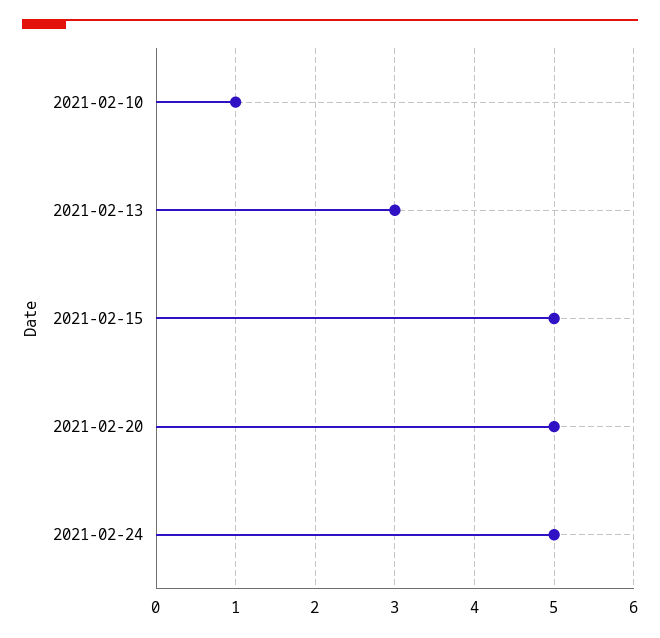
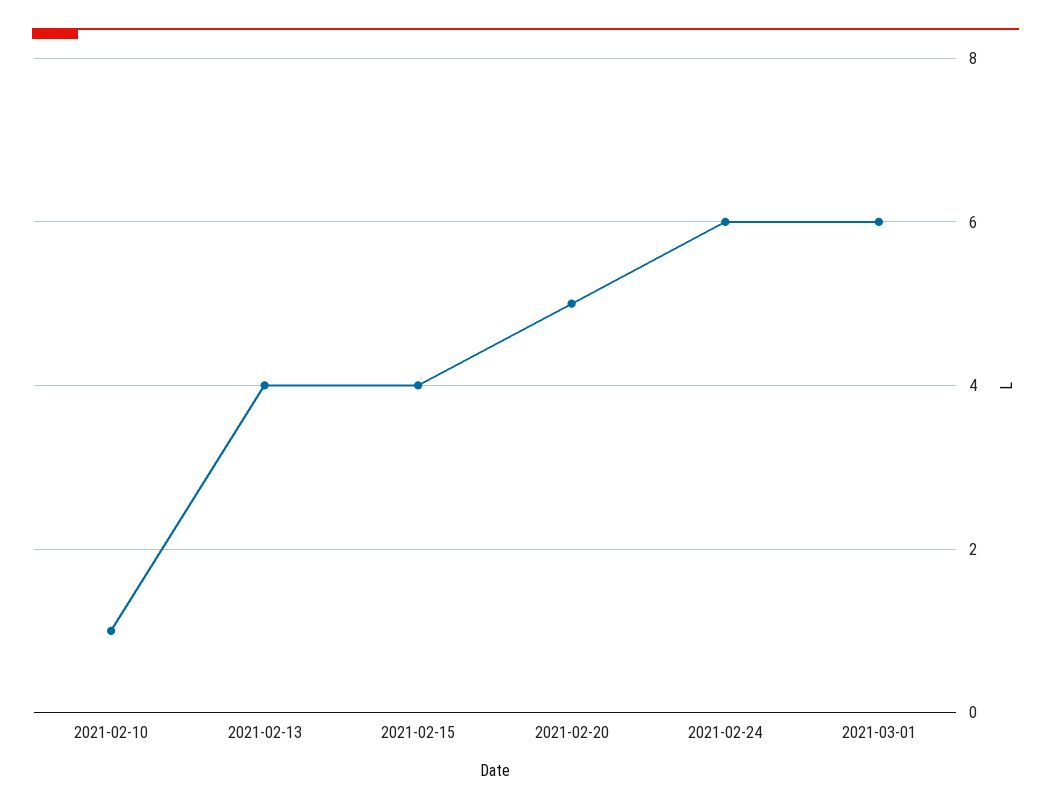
2021-02-13: 3 -> 4
2021-02-15: 5 -> 4
2021-02-24: 5 -> 6
2021-03-01: none -> 6

